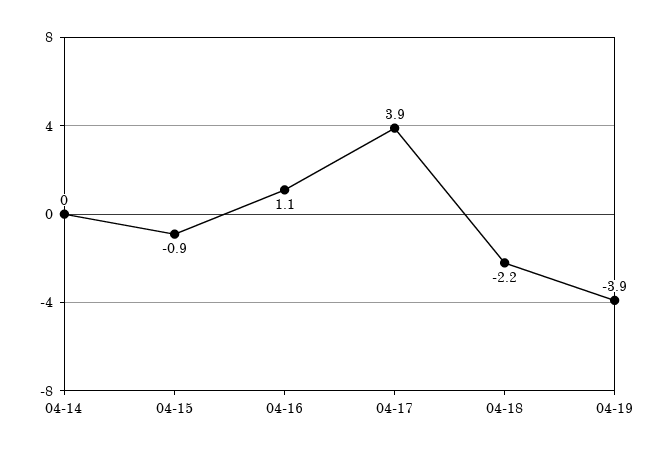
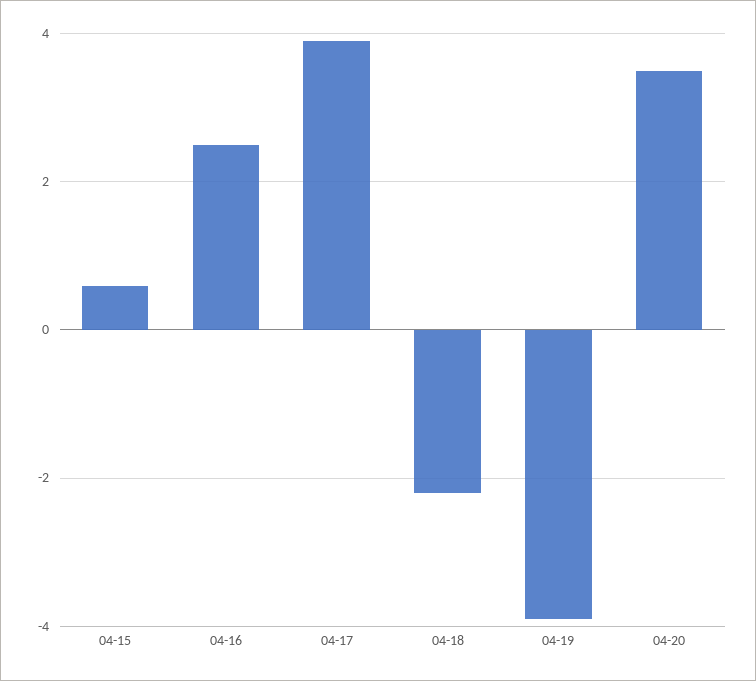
04-14: 0 -> none
04-15: -0.9 -> 0.5
04-16: 1.1 -> 2.5
04-20: none -> 3.5

